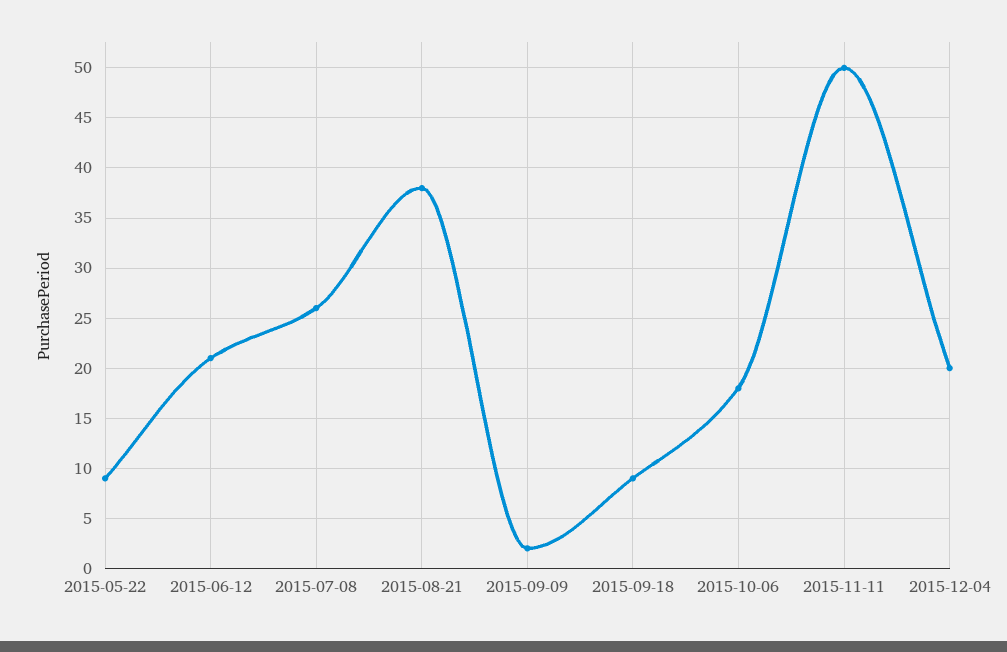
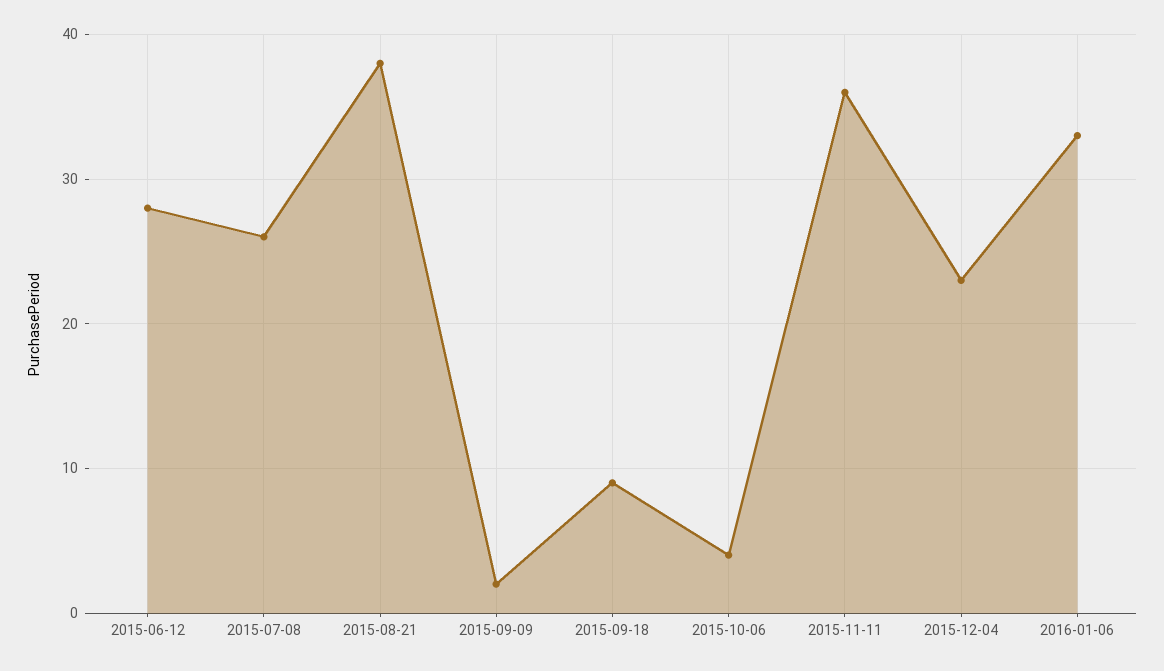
2015-05-22: 9 -> none
2015-06-12: 21 -> 28
2015-10-06: 18 -> 4
2015-11-11: 50 -> 36
2015-12-04: 20 -> 23
2016-01-06: none -> 33

